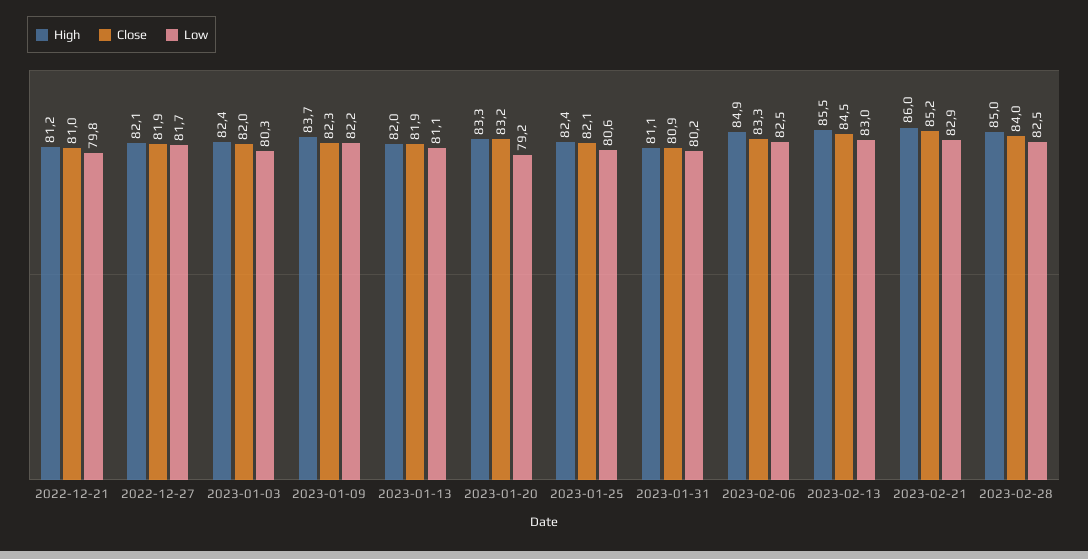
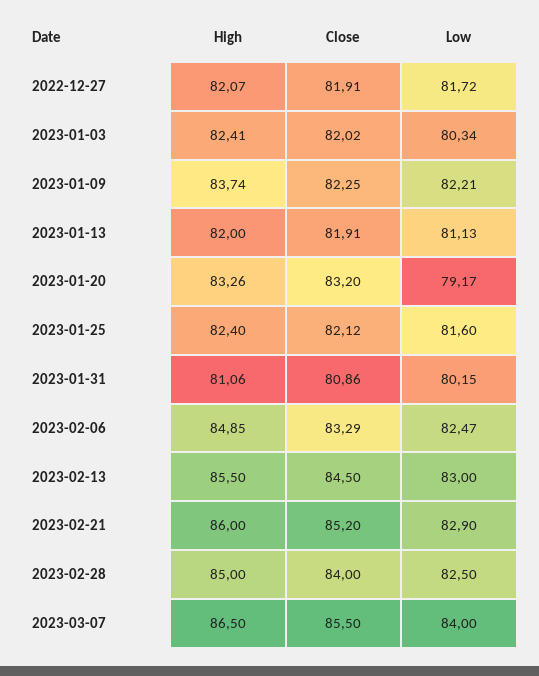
High, 2022-12-21: 81.2 -> none
Close, 2022-12-21: 81 -> none
Low, 2022-12-21: 79.8 -> none
Low, 2023-01-25: 80.6 -> 81.6
High, 2023-03-07: none -> 86.5
Close, 2023-03-07: none -> 85.5
Low, 2023-03-07: none -> 84

